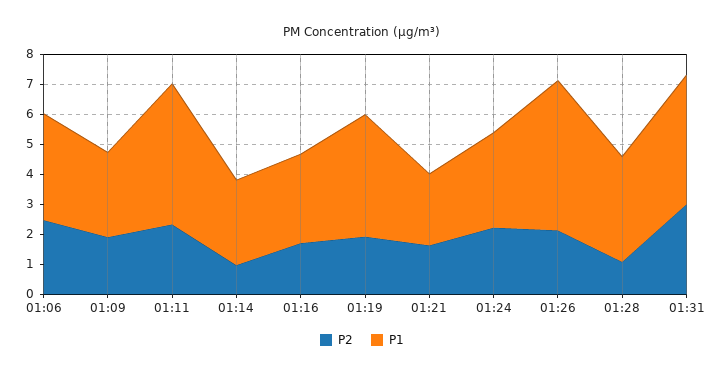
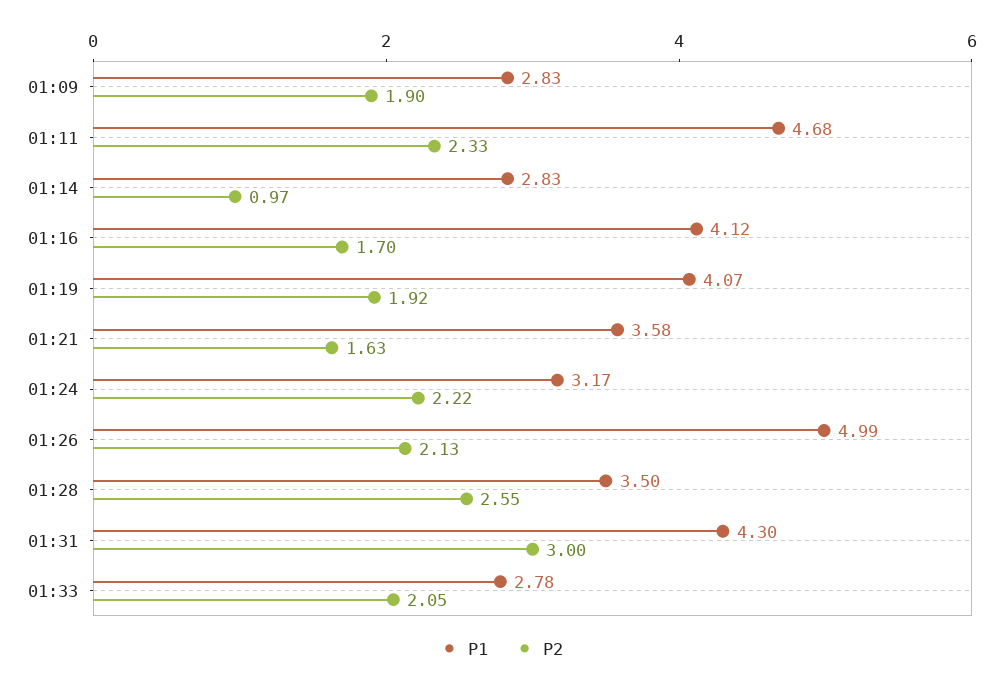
P2, 01:06: 2.5 -> none
P1, 01:06: 3.5 -> none
P1, 01:16: 3 -> 4.12
P1, 01:21: 2.5 -> 3.58
P2, 01:28: 1 -> 2.55
P1, 01:33: none -> 2.78
P2, 01:33: none -> 2.05

